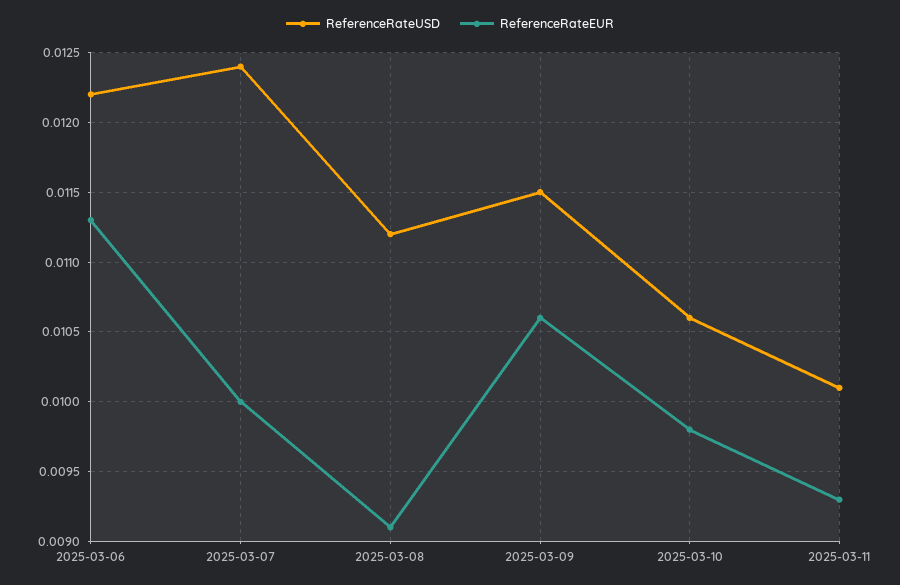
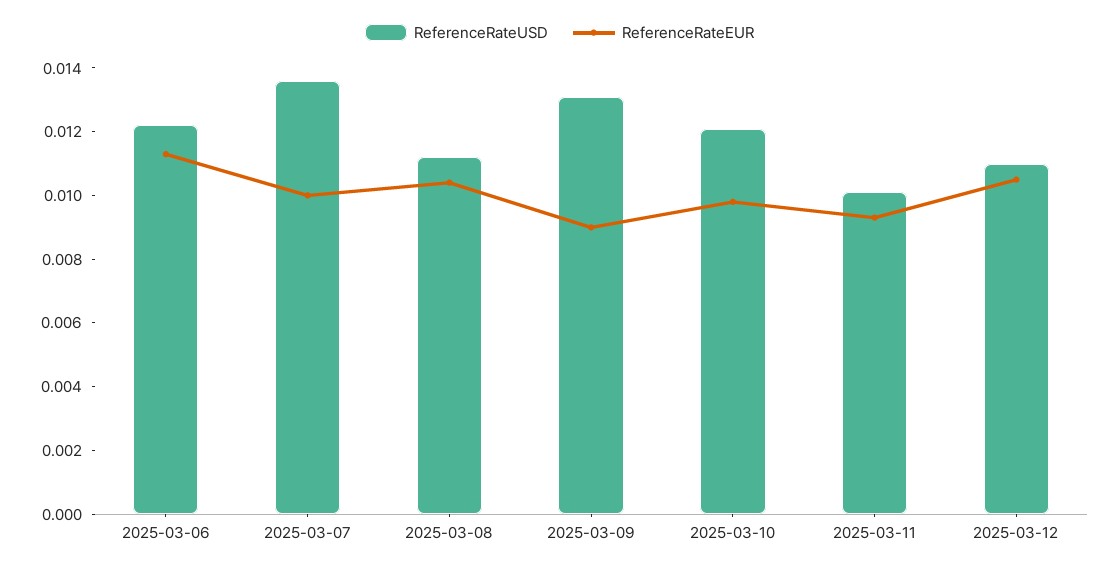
ReferenceRateUSD, 2025-03-07: 0.0124 -> 0.0135
ReferenceRateEUR, 2025-03-08: 0.0091 -> 0.0105
ReferenceRateUSD, 2025-03-09: 0.0115 -> 0.013
ReferenceRateEUR, 2025-03-09: 0.0106 -> 0.009
ReferenceRateUSD, 2025-03-10: 0.0106 -> 0.012
ReferenceRateUSD, 2025-03-12: none -> 0.011
ReferenceRateEUR, 2025-03-12: none -> 0.0105

